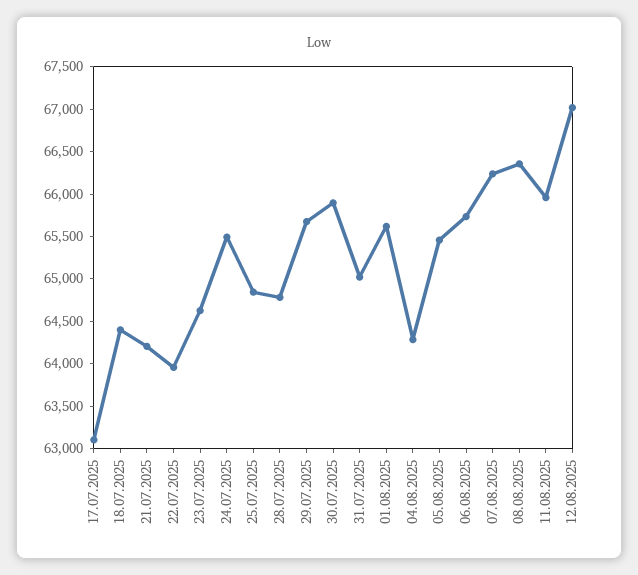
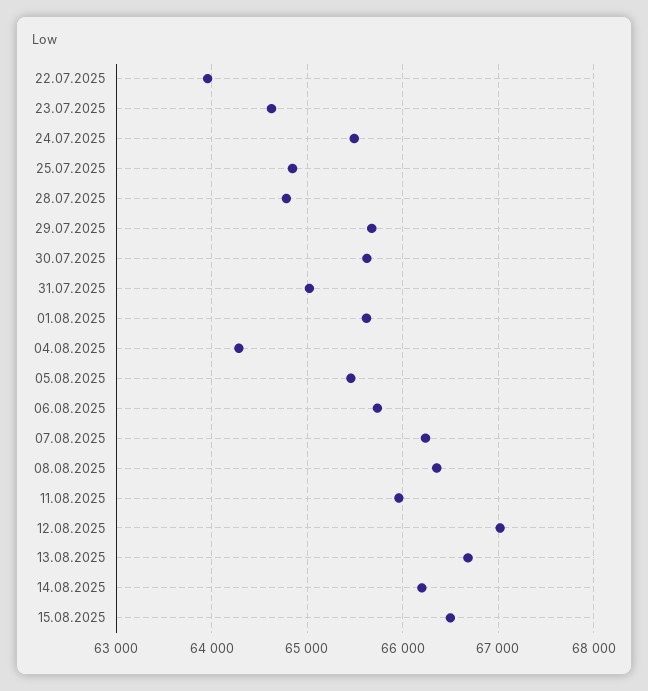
17.07.2025: 63100 -> none
18.07.2025: 64400 -> none
21.07.2025: 64200 -> none
30.07.2025: 65900 -> 65600
13.08.2025: none -> 66700
14.08.2025: none -> 66200
15.08.2025: none -> 66500

